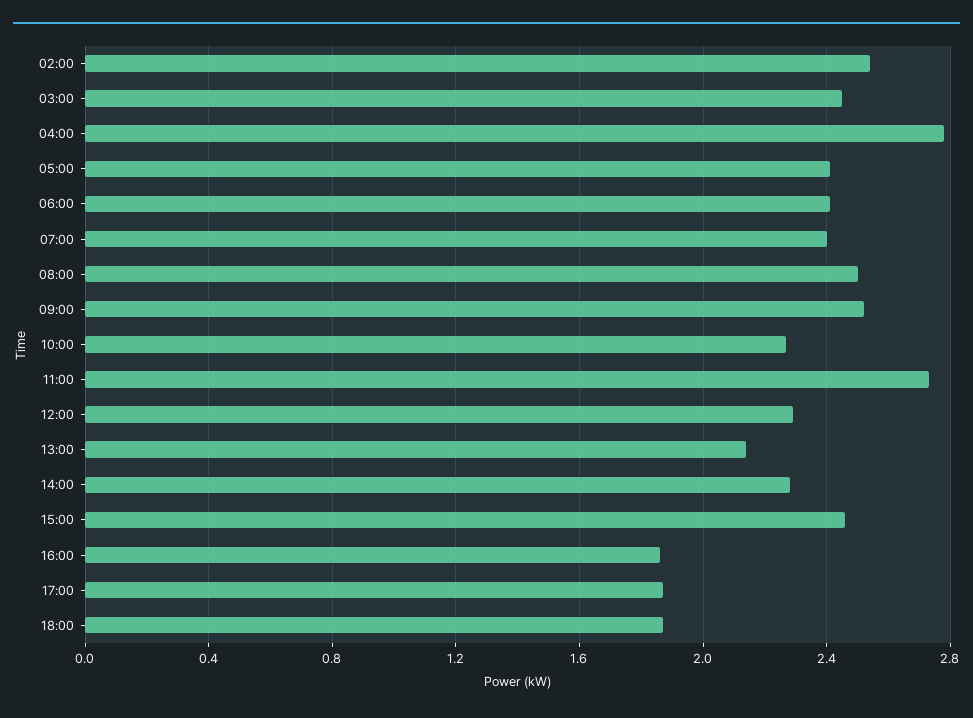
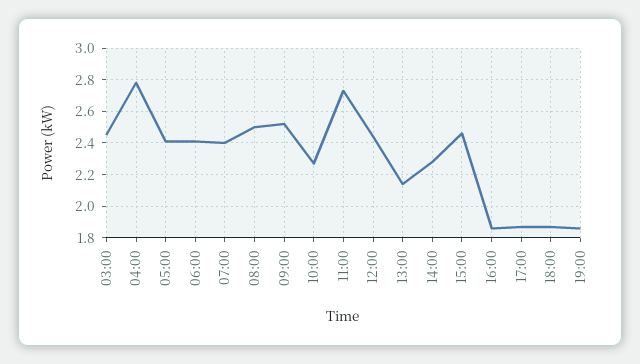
02:00: 2.55 -> none
12:00: 2.3 -> 2.45
19:00: none -> 1.85

